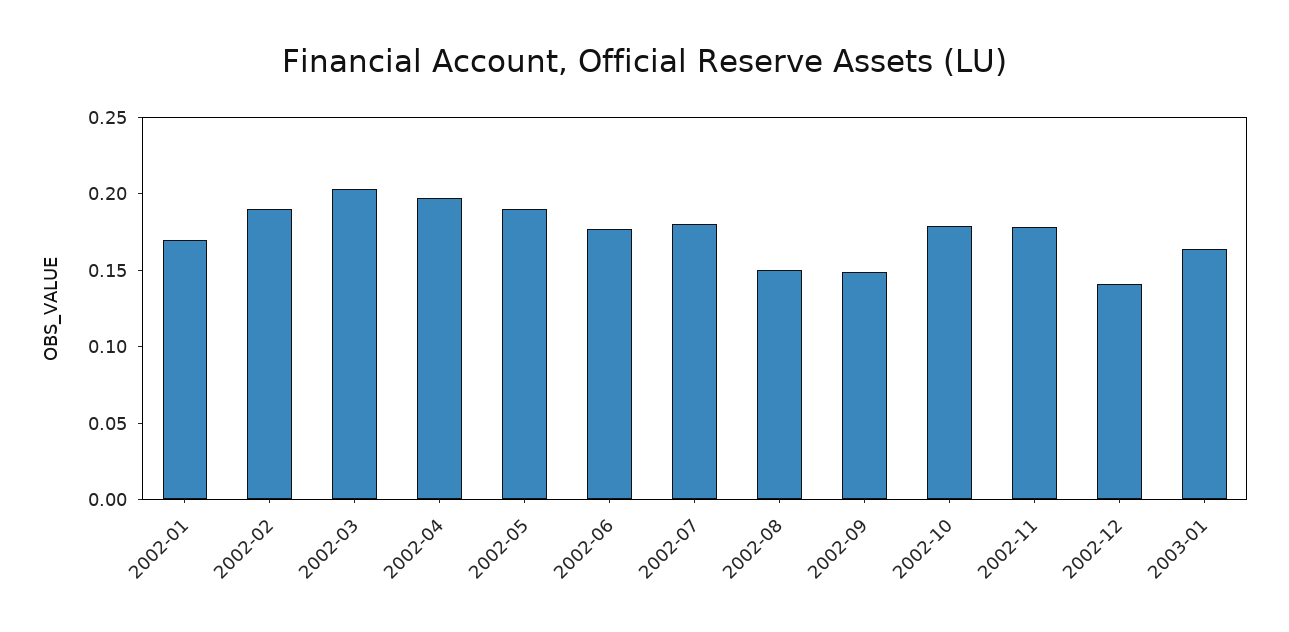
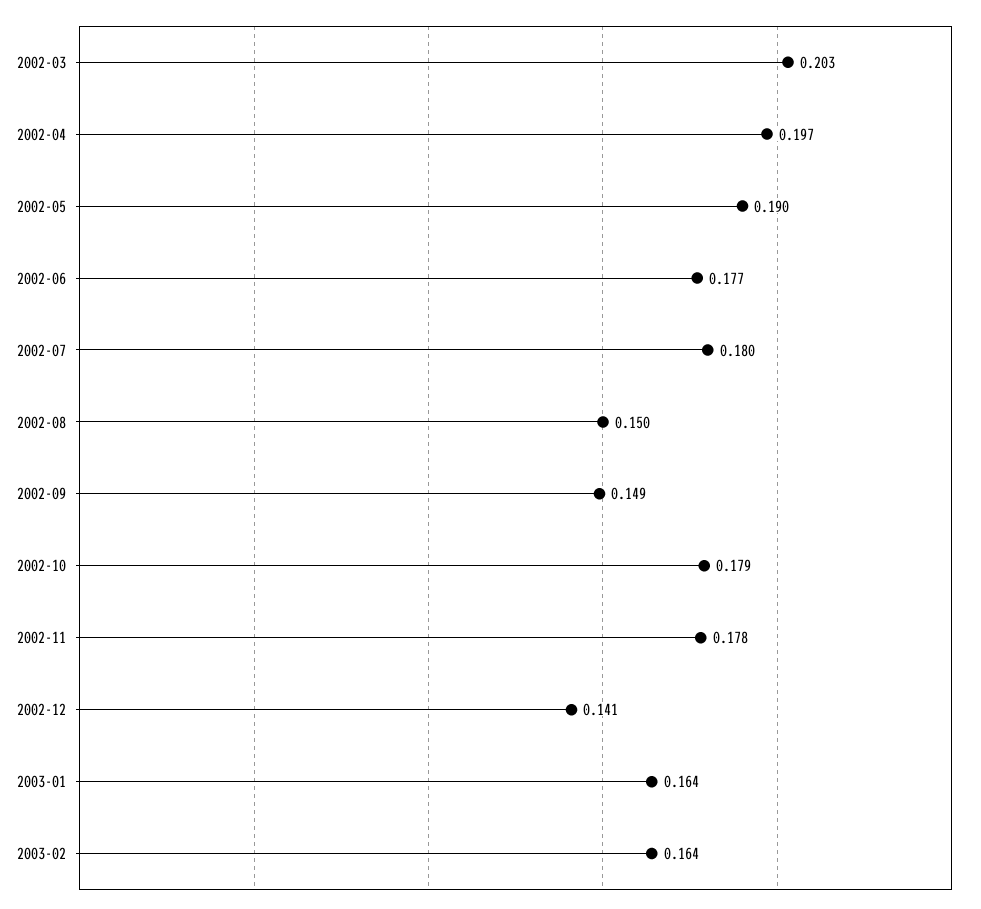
2002-01: 0.17 -> none
2002-02: 0.19 -> none
2003-02: none -> 0.164

